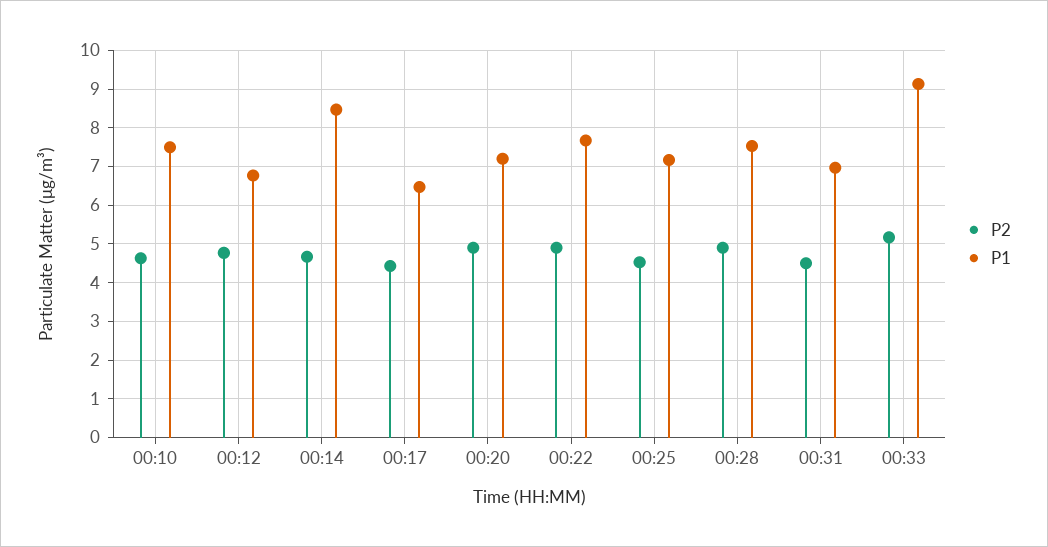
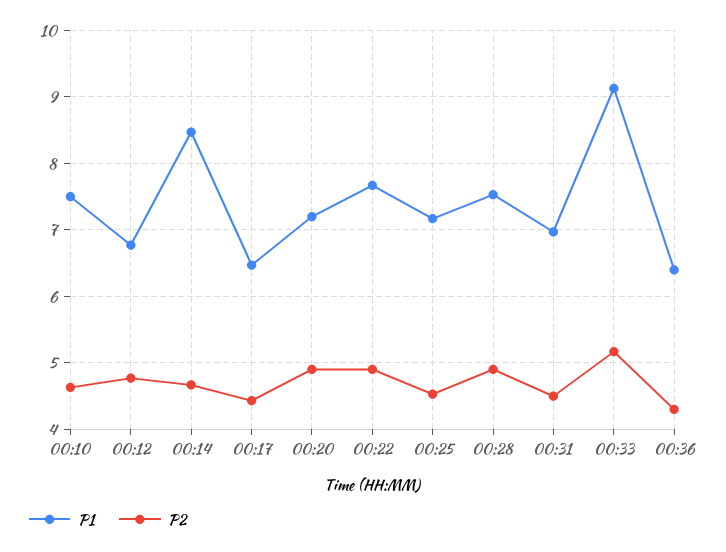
P1, 00:36: none -> 6.4
P2, 00:36: none -> 4.3

